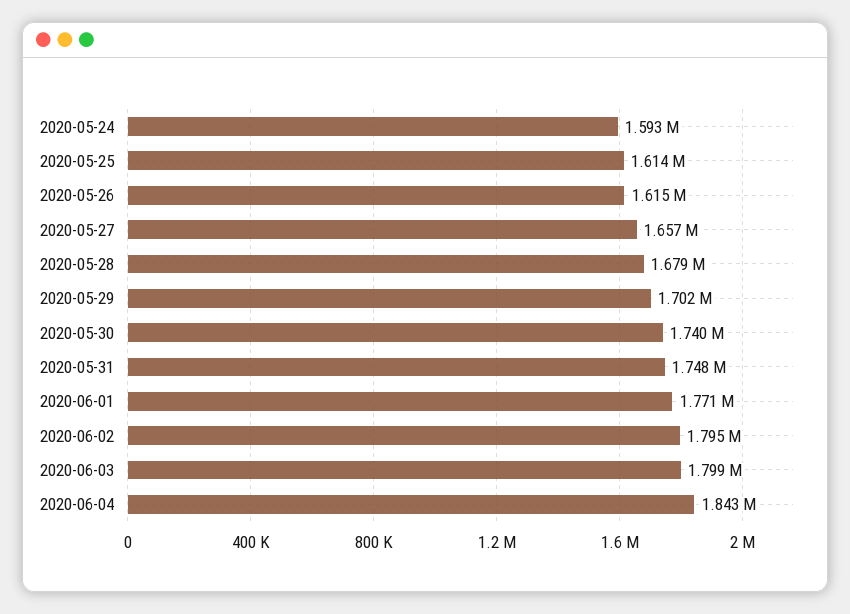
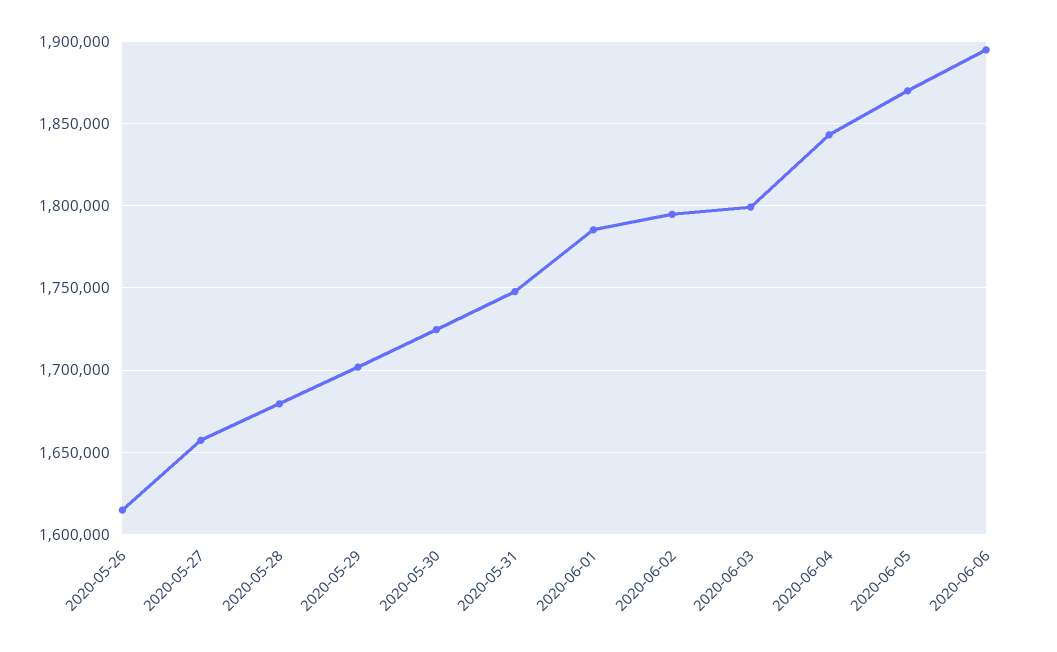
2020-05-24: 1593000 -> none
2020-05-25: 1614000 -> none
2020-05-30: 1740000 -> 1725000
2020-06-01: 1771000 -> 1785000
2020-06-05: none -> 1870000
2020-06-06: none -> 1895000

